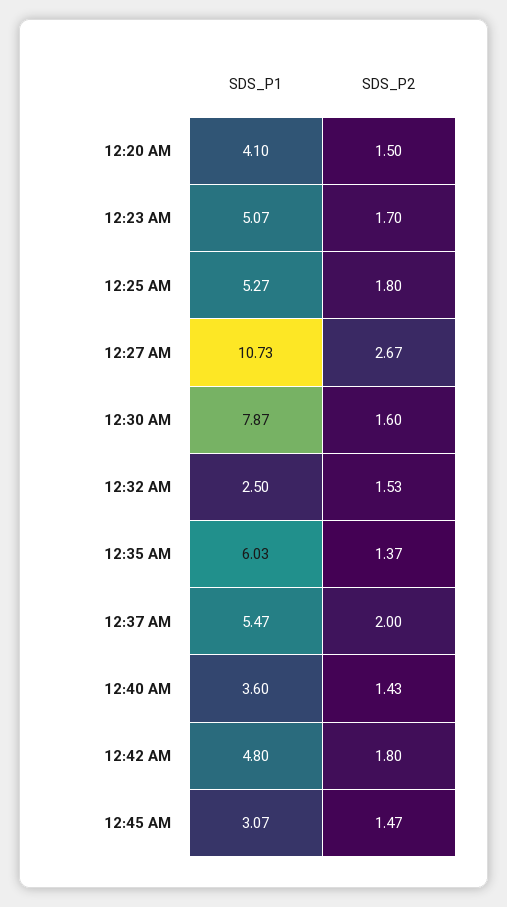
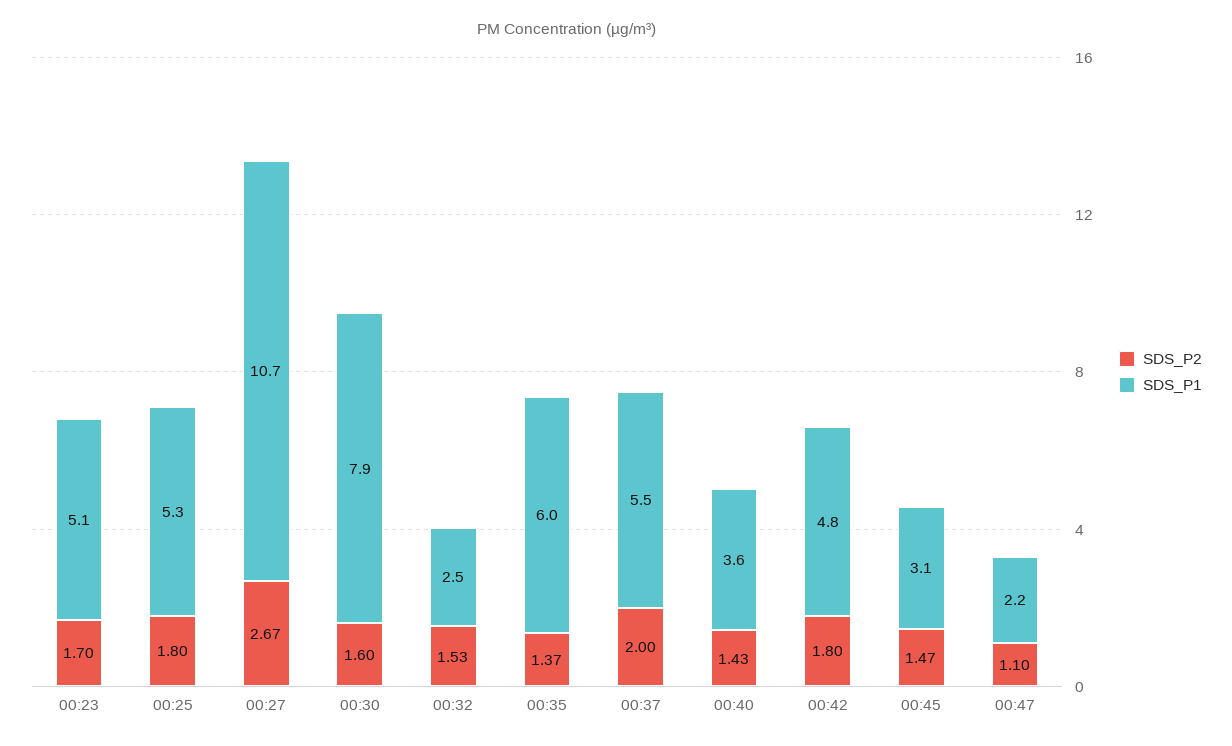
SDS_P1, 12:20 AM: 4.1 -> none
SDS_P2, 12:20 AM: 1.5 -> none
SDS_P2, 00:47: none -> 1.1
SDS_P1, 00:47: none -> 2.2

